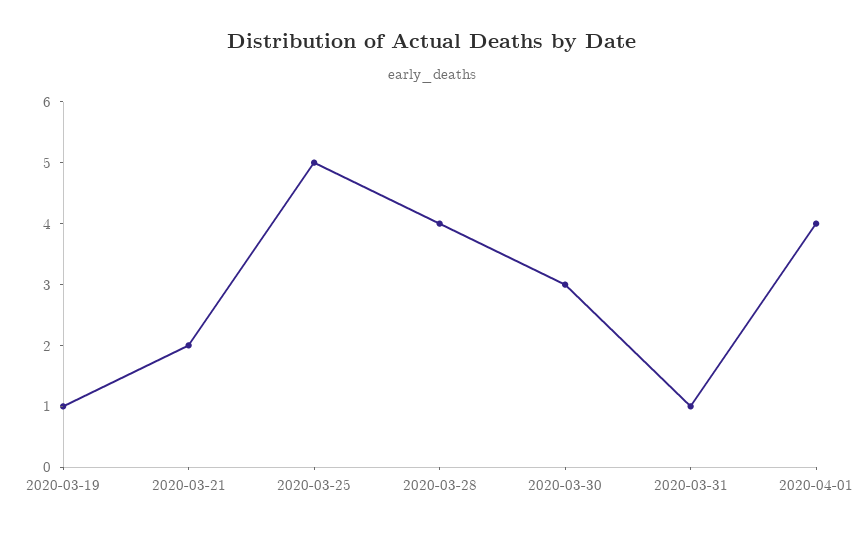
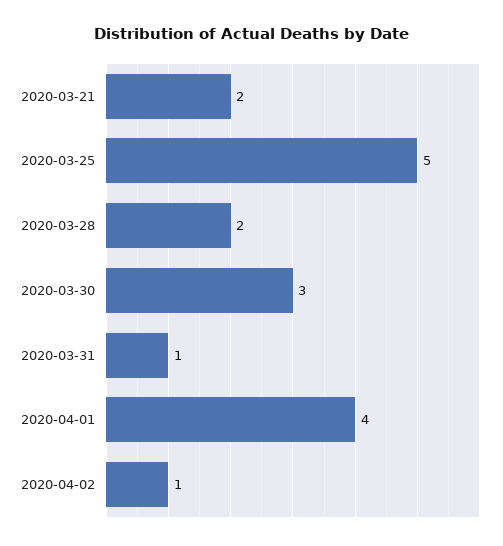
2020-03-19: 1 -> none
2020-03-28: 4 -> 2
2020-04-02: none -> 1

